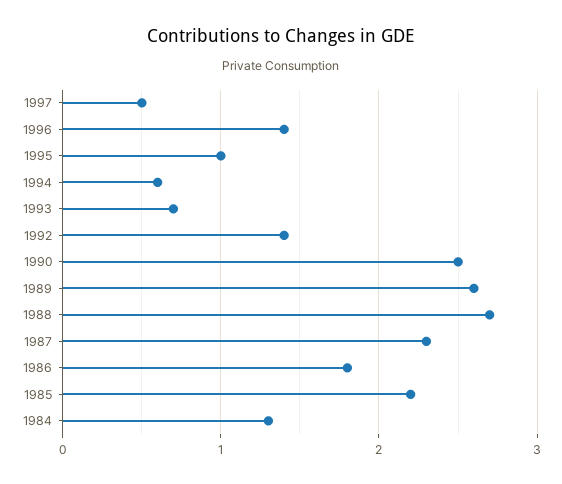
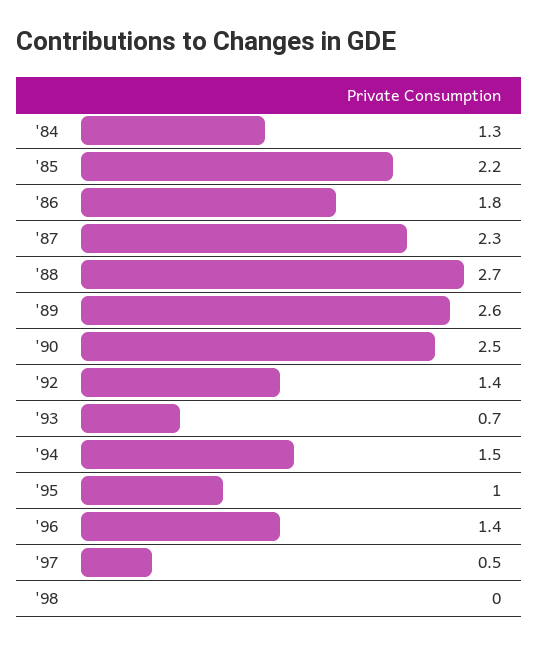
1994: 0.6 -> 1.5
'98: none -> 0

